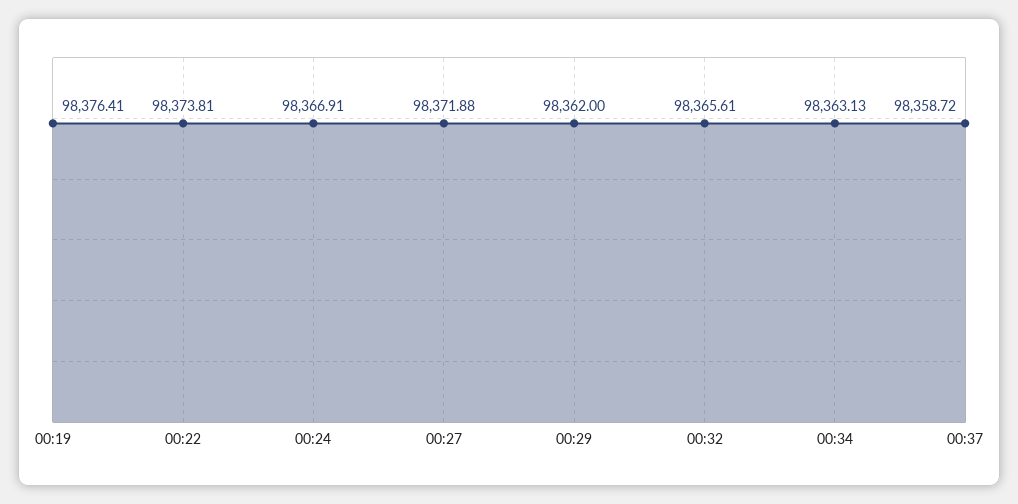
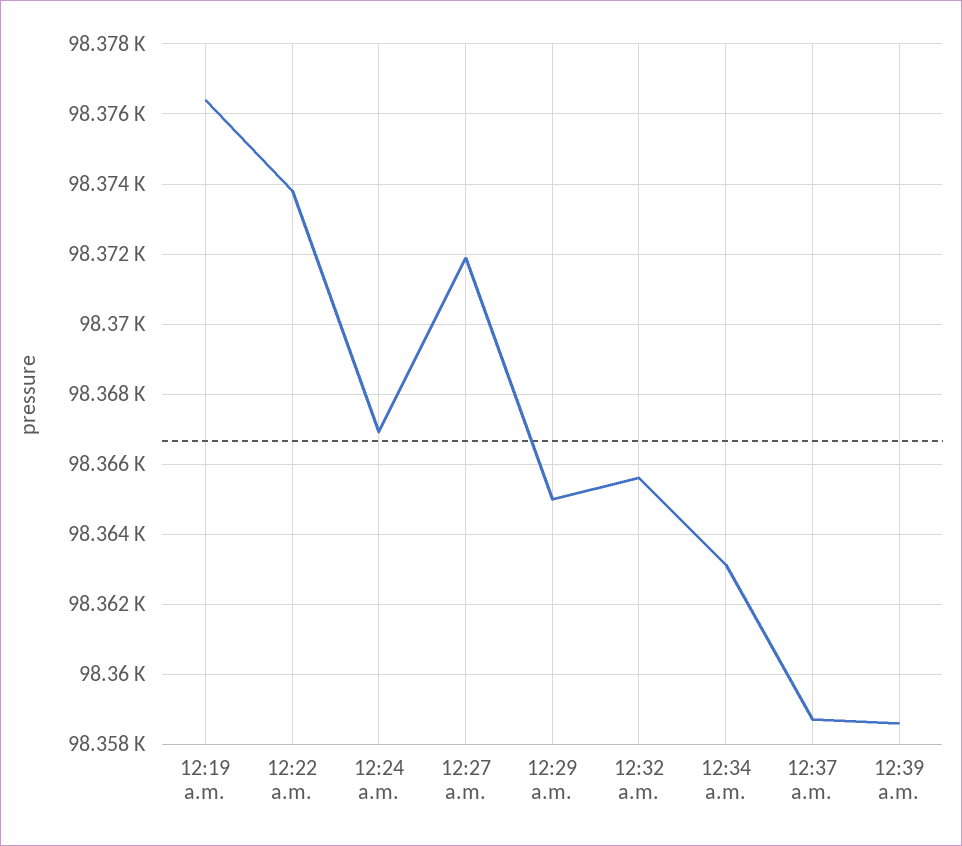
00:29: 98362 -> 98365
12:39 a.m.: none -> 98358.6

